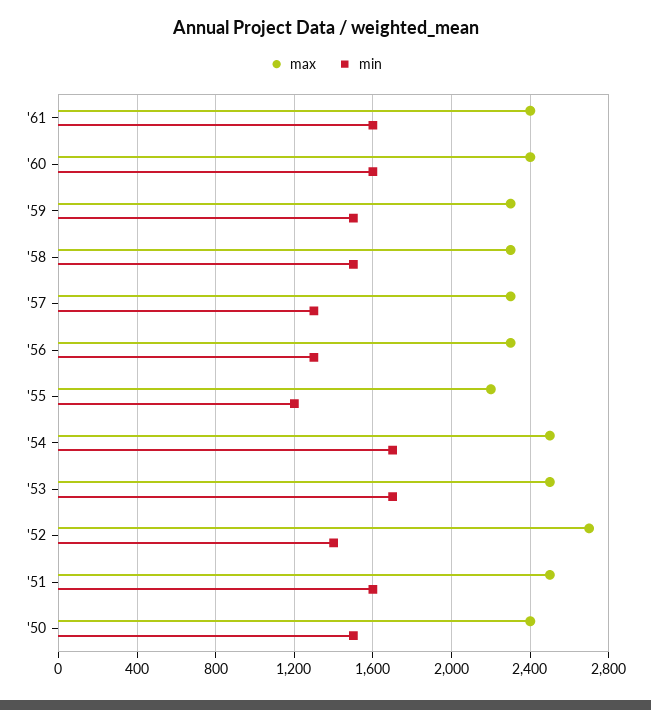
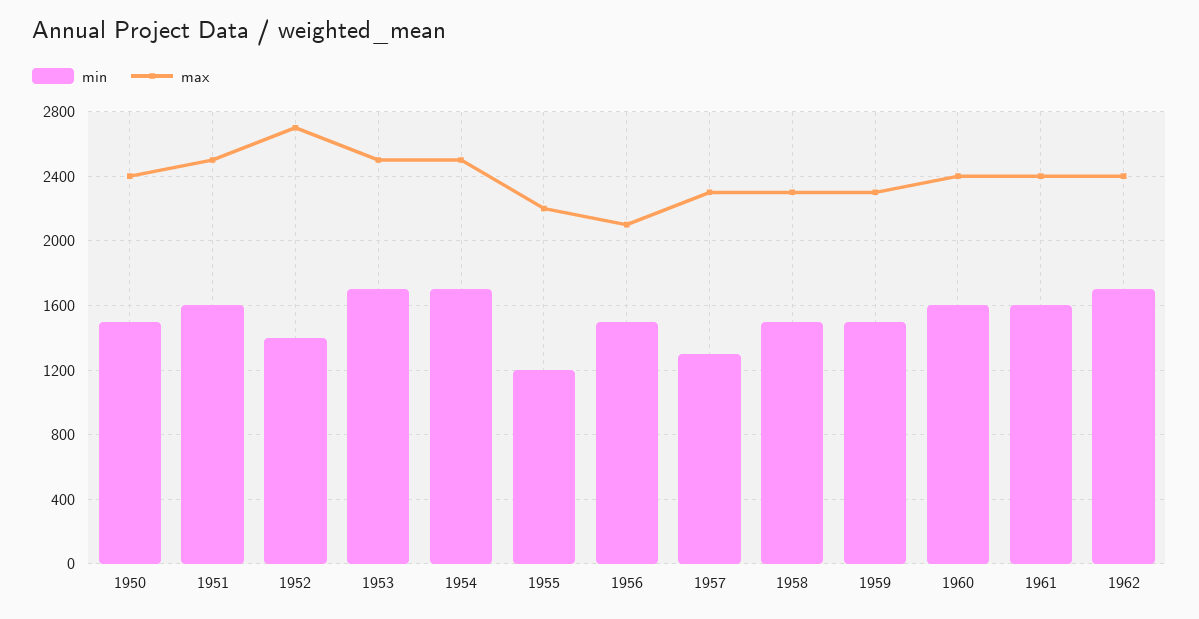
max, '56: 2300 -> 2100
min, '56: 1300 -> 1500
min, 1962: none -> 1700
max, 1962: none -> 2400

